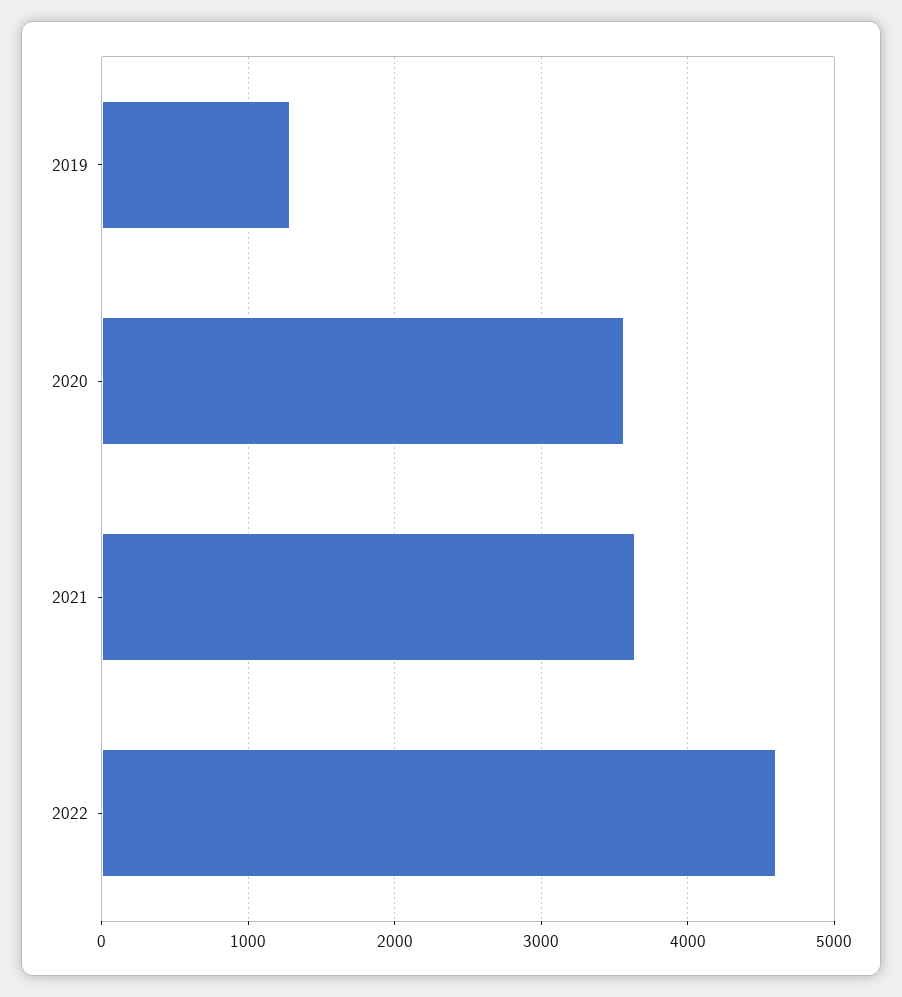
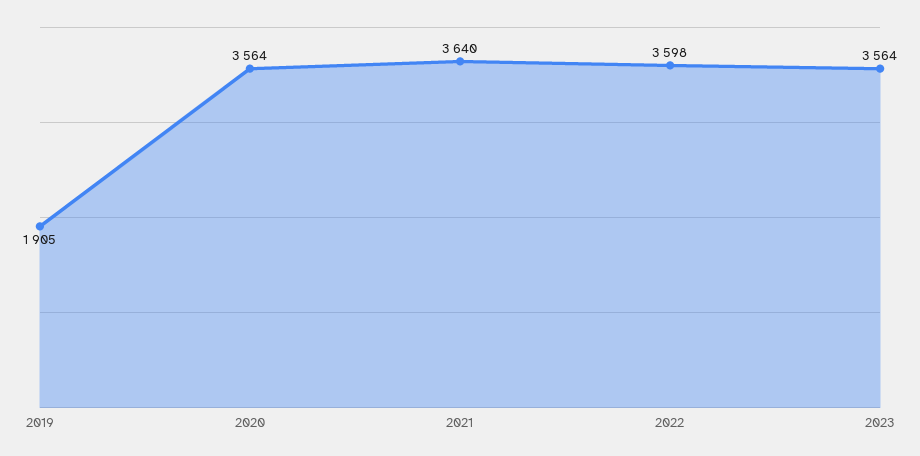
2019: 1300 -> 1905
2022: 4600 -> 3598
2023: none -> 3564

